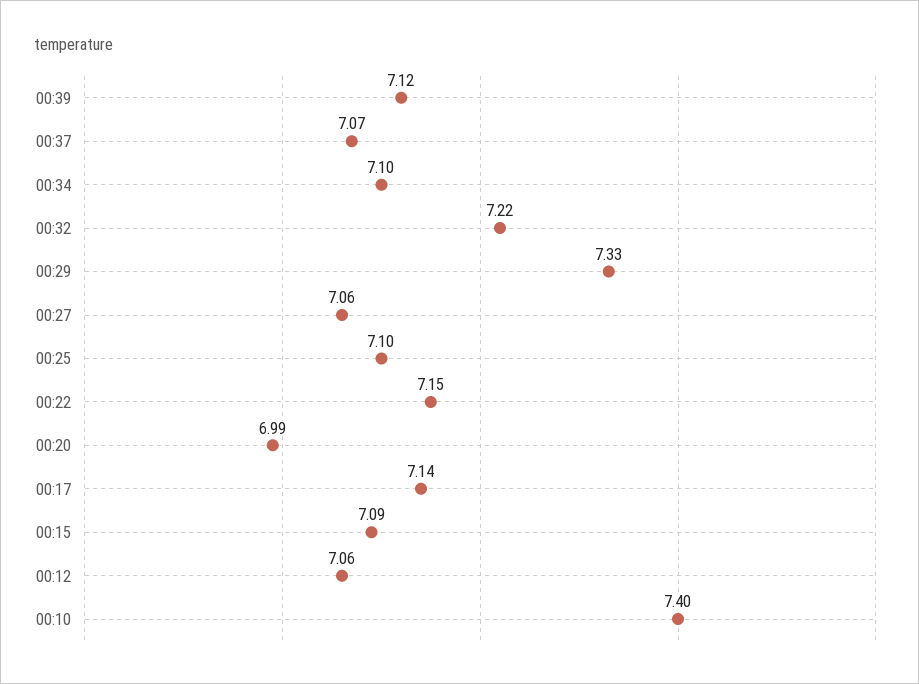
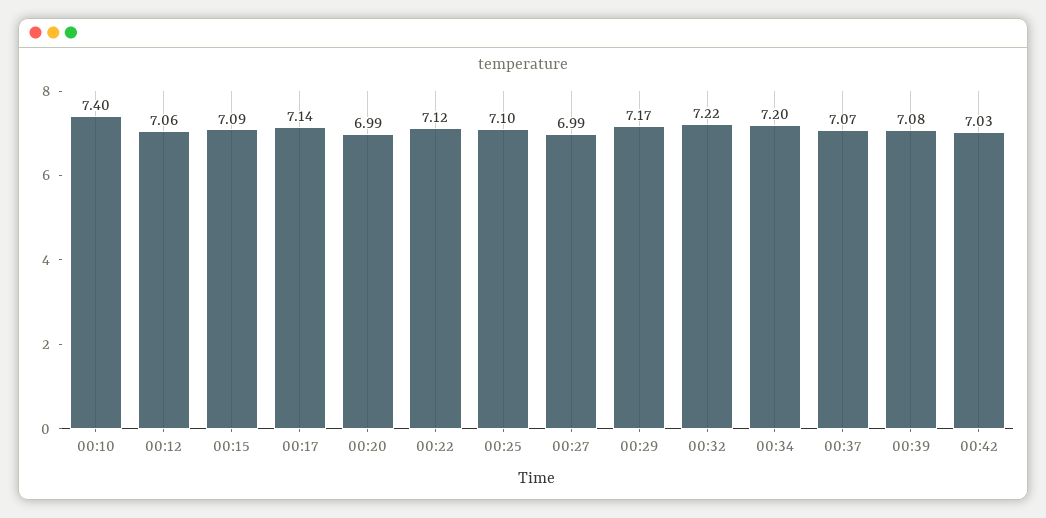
00:39: 7.12 -> 7.08
00:34: 7.1 -> 7.2
00:29: 7.33 -> 7.17
00:27: 7.06 -> 6.99
00:22: 7.15 -> 7.12
00:42: none -> 7.03

